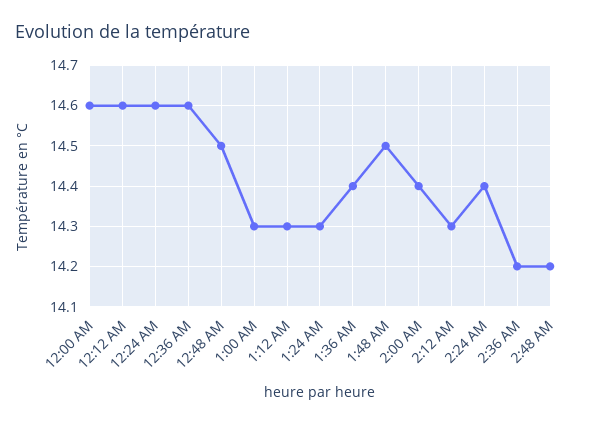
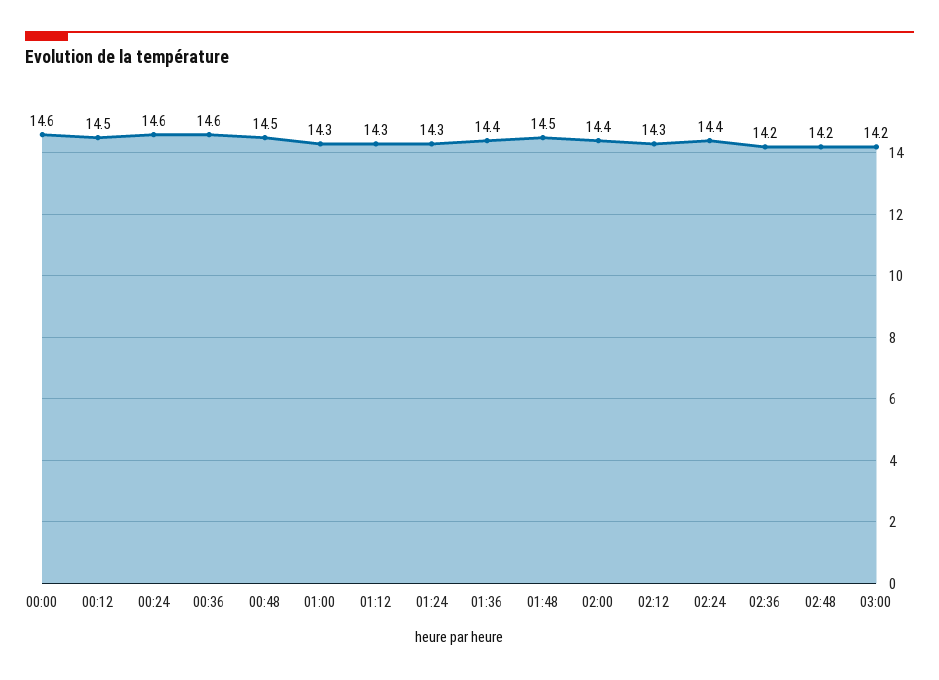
12:12 AM: 14.6 -> 14.5
03:00: none -> 14.2

